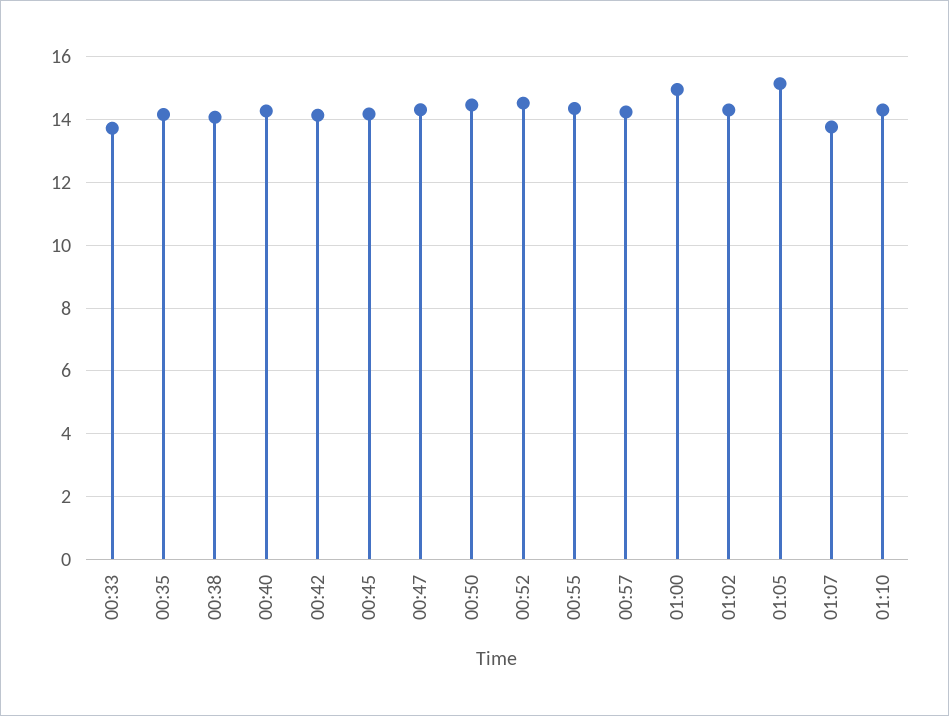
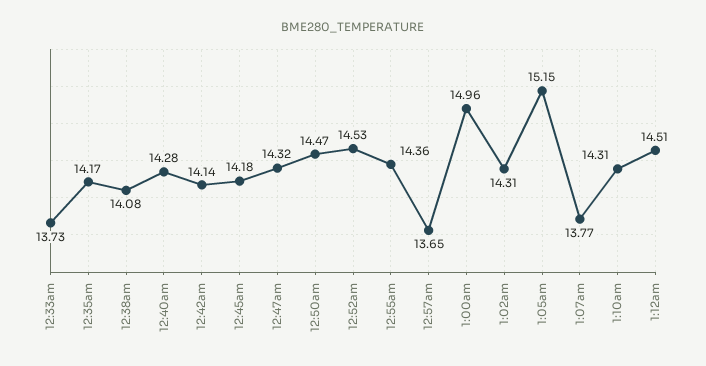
00:57: 14.2 -> 13.65
1:12am: none -> 14.51

